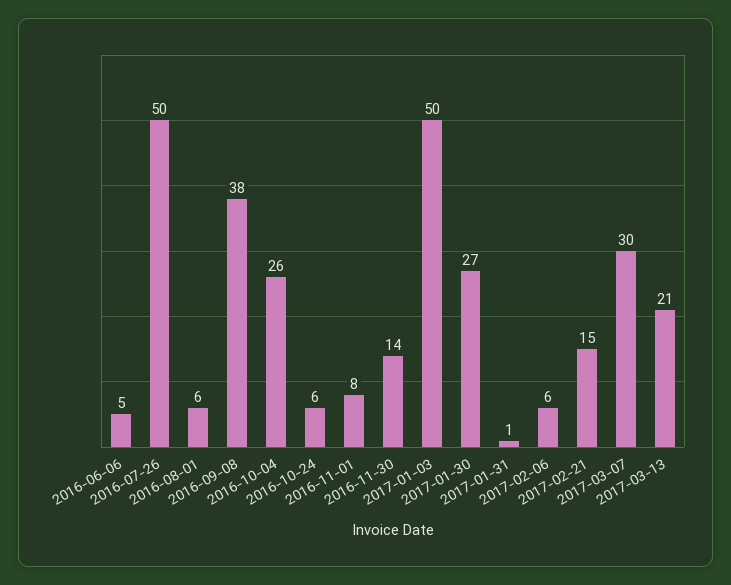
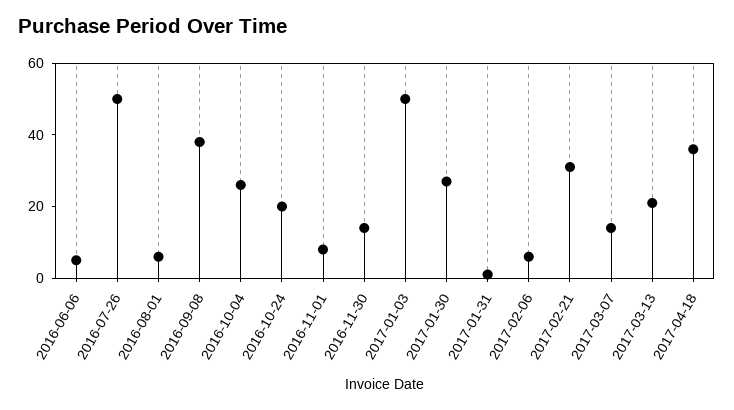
2016-10-24: 6 -> 20
2017-02-21: 15 -> 30
2017-03-07: 30 -> 15
2017-04-18: none -> 35

